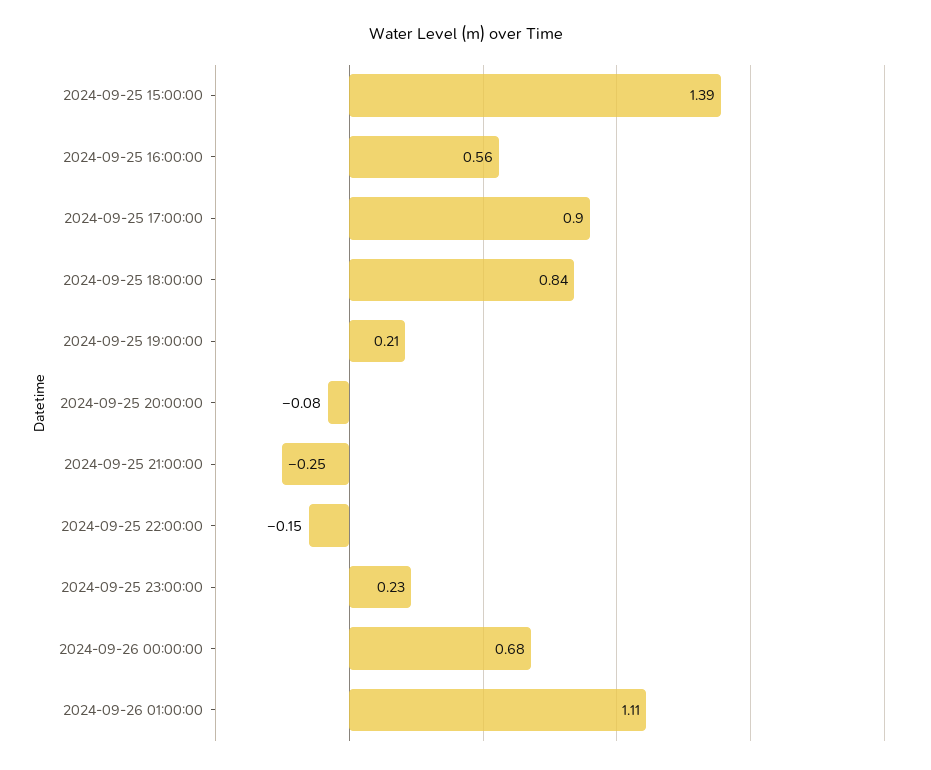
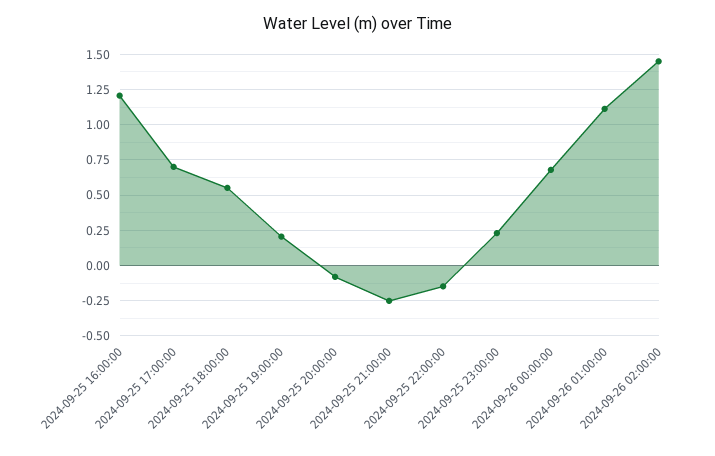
2024-09-25 15:00:00: 1.39 -> none
2024-09-25 16:00:00: 0.56 -> 1.2
2024-09-25 17:00:00: 0.9 -> 0.7
2024-09-25 18:00:00: 0.84 -> 0.55
2024-09-26 02:00:00: none -> 1.45

